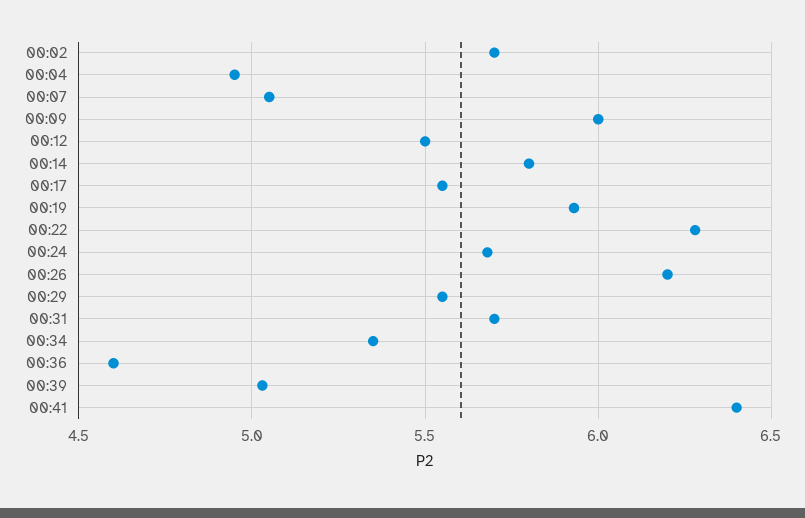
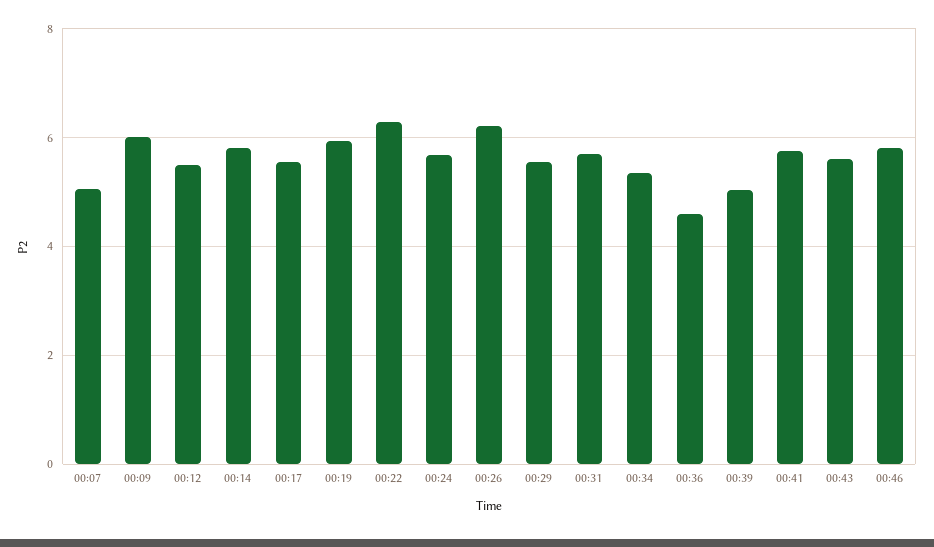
00:02: 5.7 -> none
00:04: 4.95 -> none
00:41: 6.4 -> 5.8
00:43: none -> 5.6
00:46: none -> 5.8

